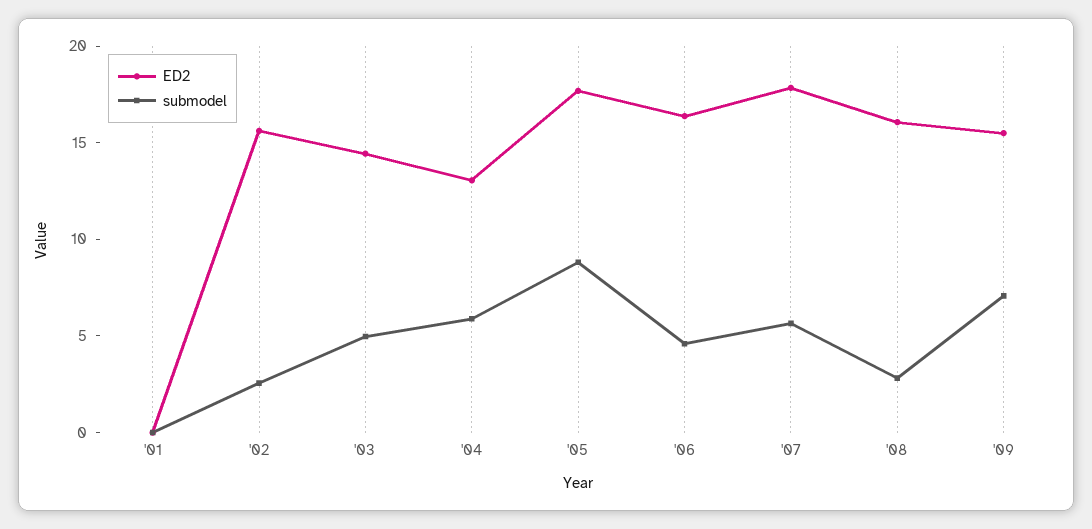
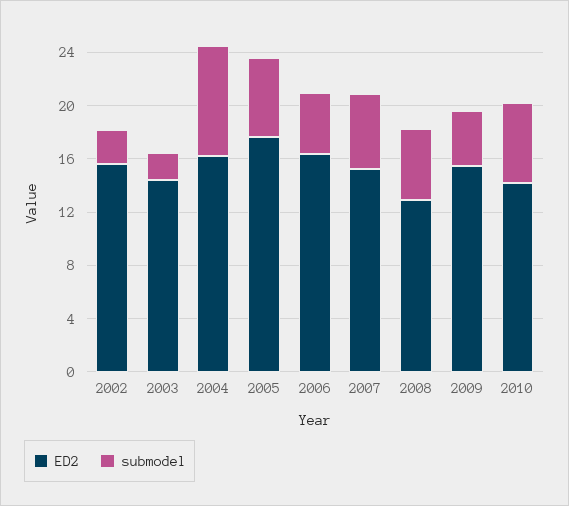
ED2, '01: 0 -> none
submodel, '01: 0 -> none
submodel, '03: 5 -> 2
ED2, '04: 13 -> 16
submodel, '04: 6 -> 8
submodel, '05: 9 -> 6
ED2, '07: 18 -> 15
ED2, '08: 16 -> 13
submodel, '08: 3 -> 5
submodel, '09: 7 -> 4
ED2, 2010: none -> 14
submodel, 2010: none -> 6

